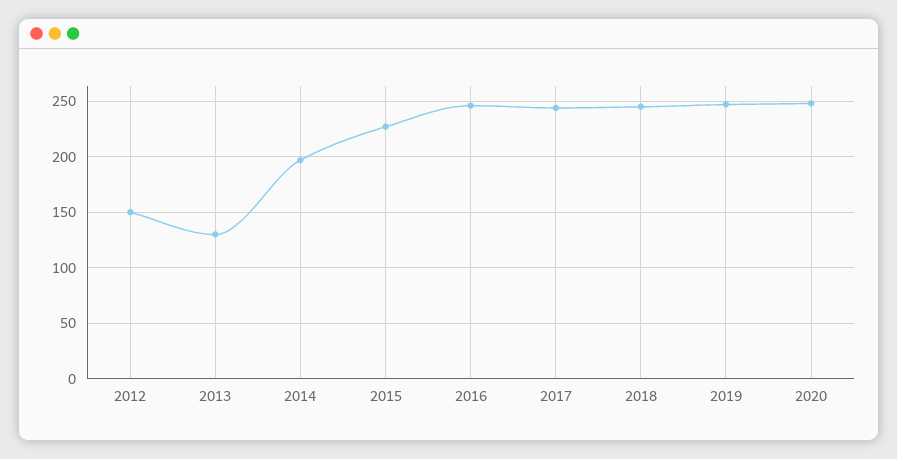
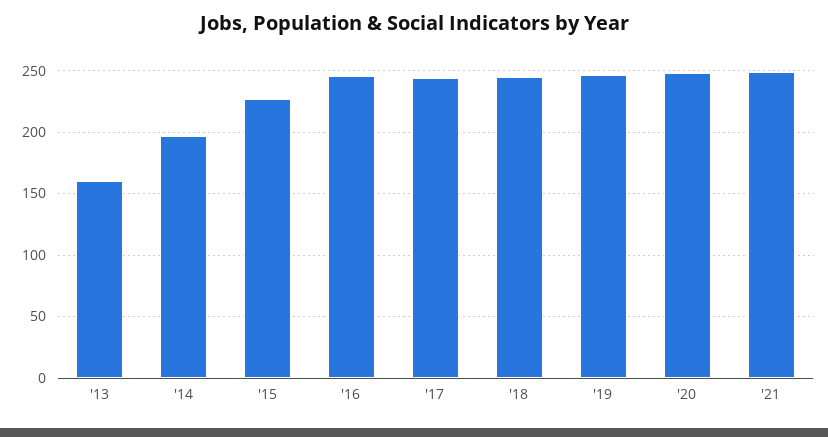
2012: 150 -> none
2013: 130 -> 160
'21: none -> 250

